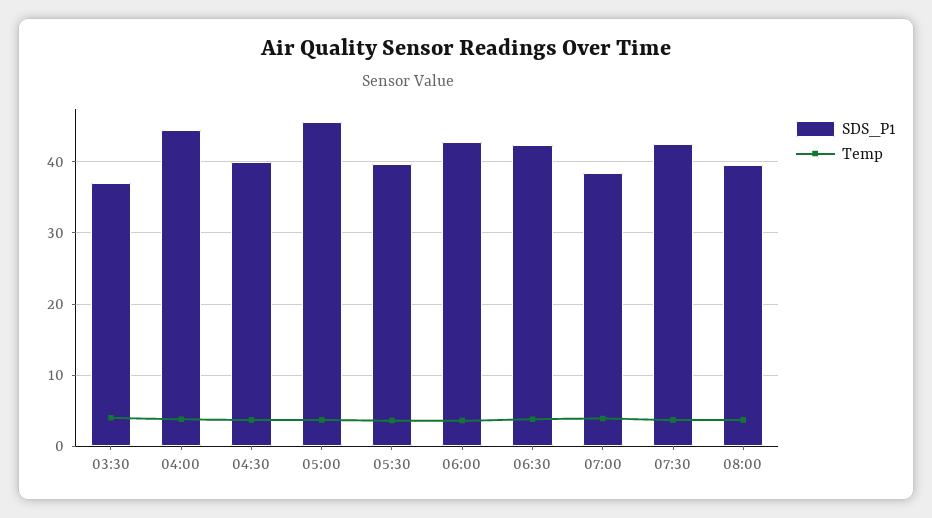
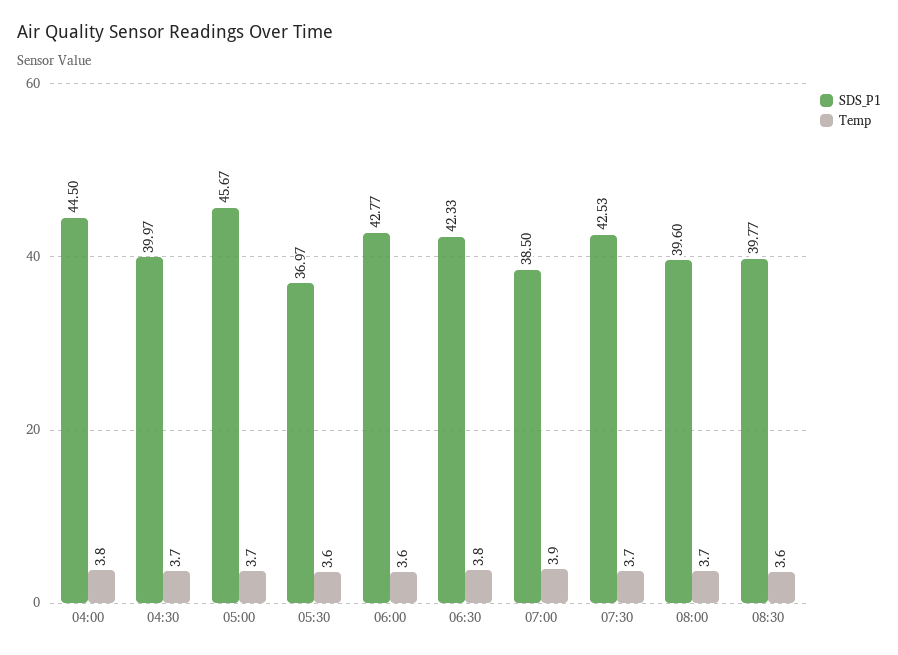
SDS_P1, 03:30: 37 -> none
Temp, 03:30: 4 -> none
SDS_P1, 05:30: 40 -> 36.97
SDS_P1, 08:30: none -> 39.77
Temp, 08:30: none -> 3.6

